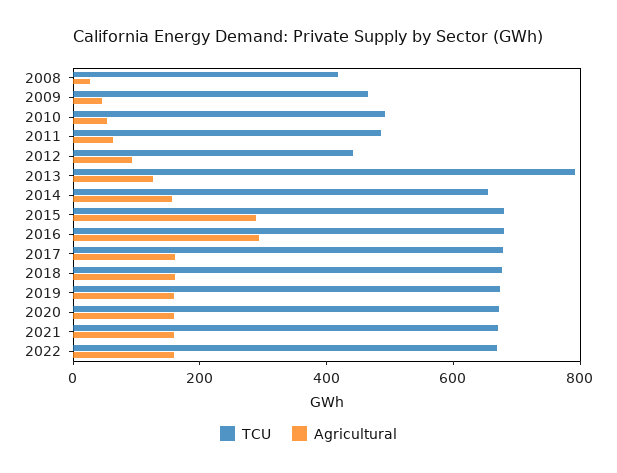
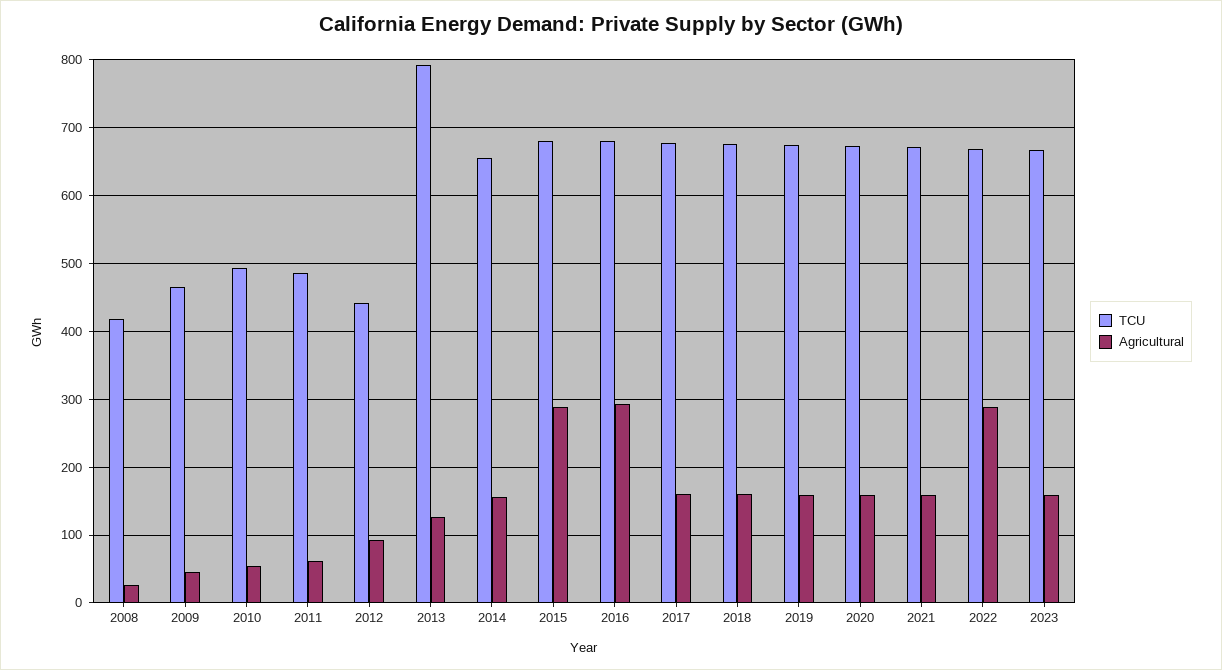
Agricultural, 2022: 150 -> 290
TCU, 2023: none -> 670
Agricultural, 2023: none -> 160

